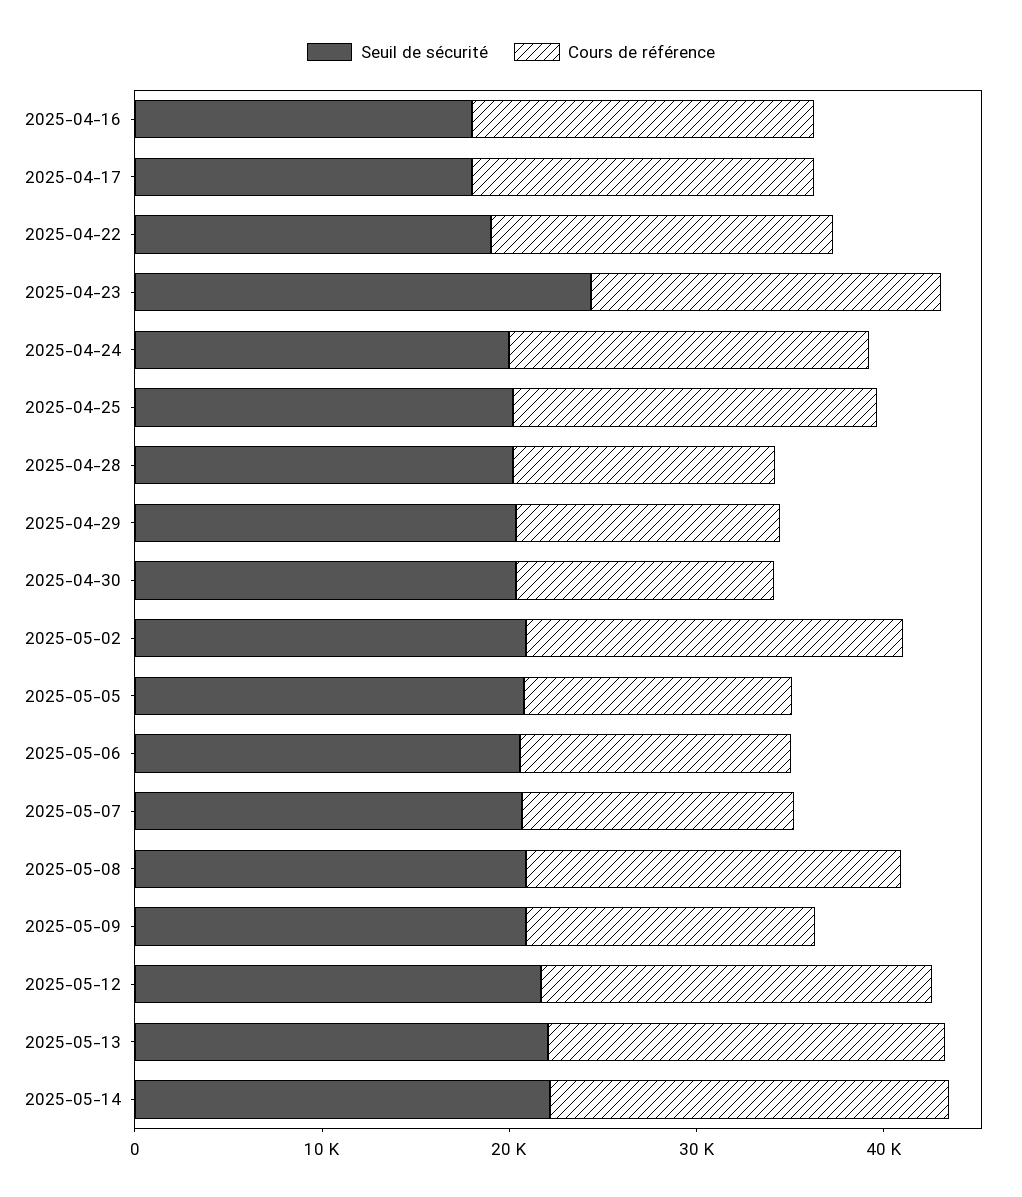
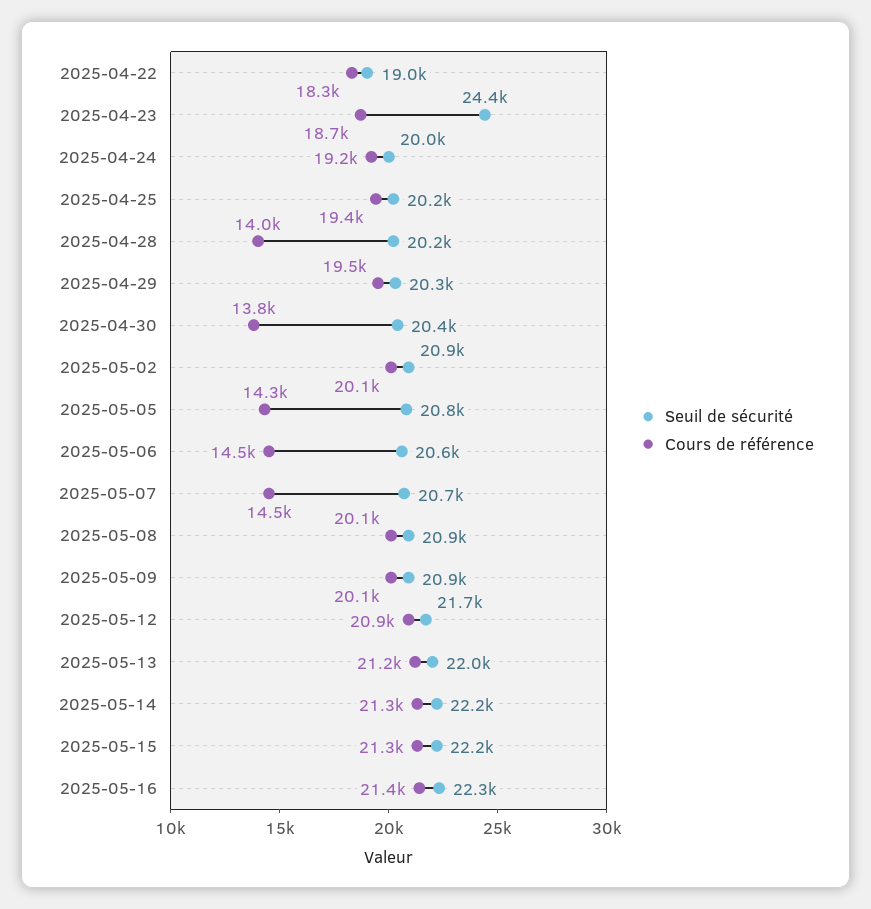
Seuil de sécurité, 2025-04-16: 18000 -> none
Cours de référence, 2025-04-16: 18000 -> none
Seuil de sécurité, 2025-04-17: 18000 -> none
Cours de référence, 2025-04-17: 18000 -> none
Cours de référence, 2025-04-29: 14000 -> 19500
Cours de référence, 2025-05-09: 16000 -> 20100
Seuil de sécurité, 2025-05-15: none -> 22200
Cours de référence, 2025-05-15: none -> 21300
Seuil de sécurité, 2025-05-16: none -> 22300
Cours de référence, 2025-05-16: none -> 21400

